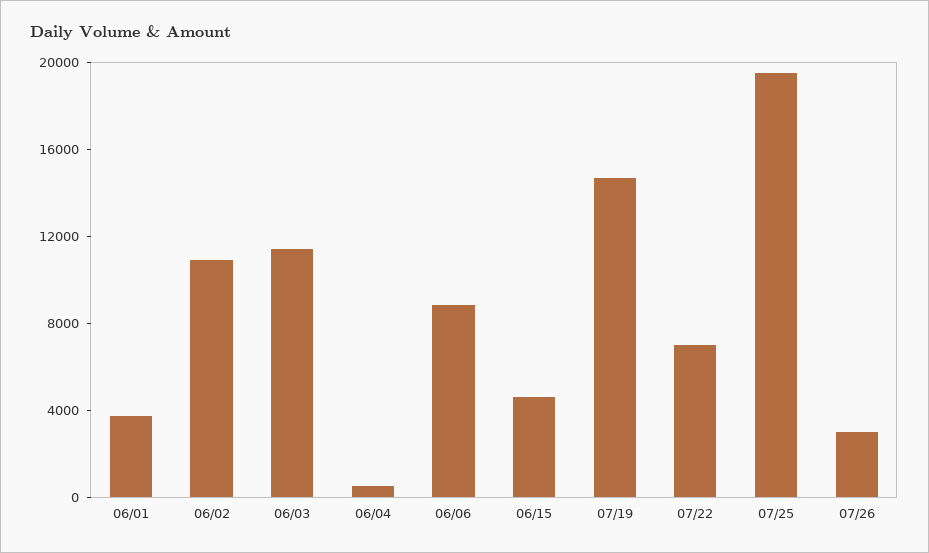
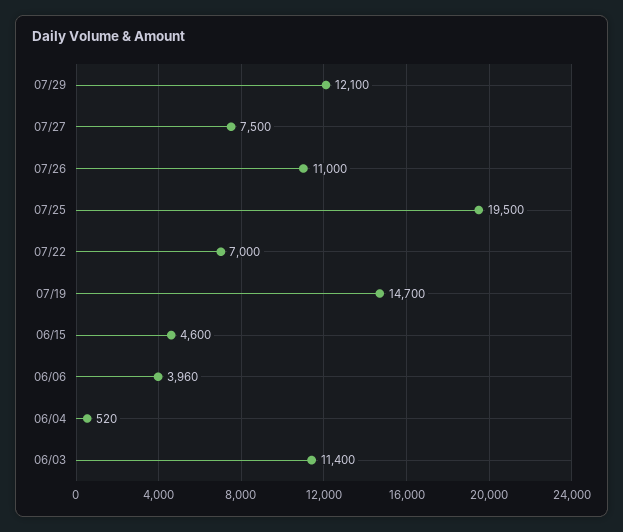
06/01: 4000 -> none
06/02: 11000 -> none
06/06: 9000 -> 3960
07/26: 3000 -> 11000
07/29: none -> 12100
07/27: none -> 7500

